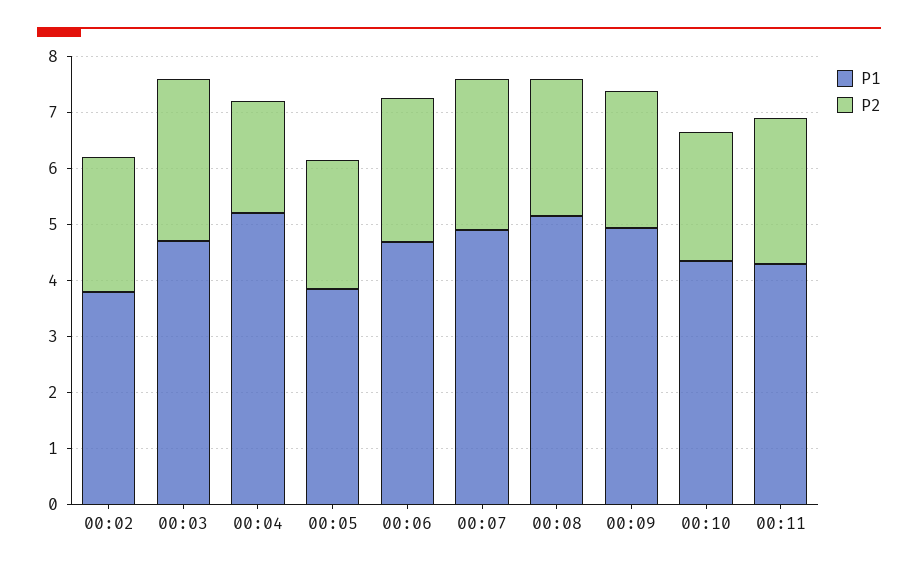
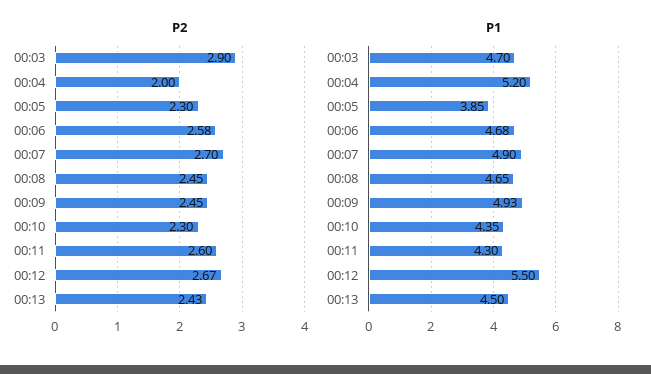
P1, 00:02: 3.8 -> none
P2, 00:02: 2.4 -> none
P1, 00:08: 5.2 -> 4.65
P2, 00:12: none -> 2.67
P2, 00:13: none -> 2.43
P1, 00:12: none -> 5.5
P1, 00:13: none -> 4.5

